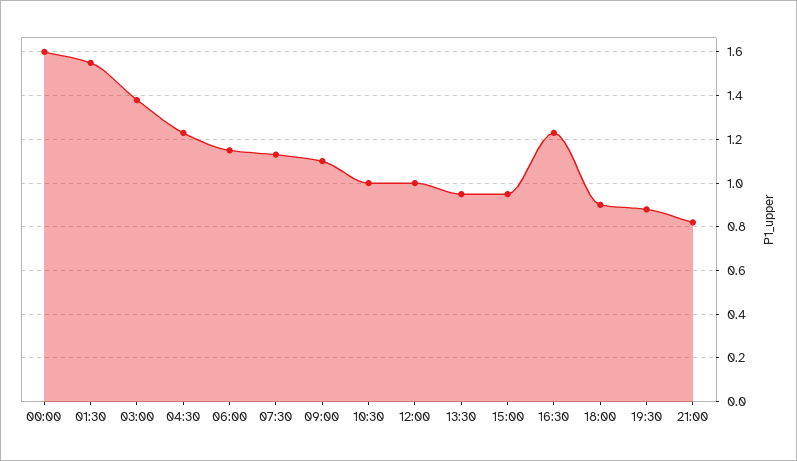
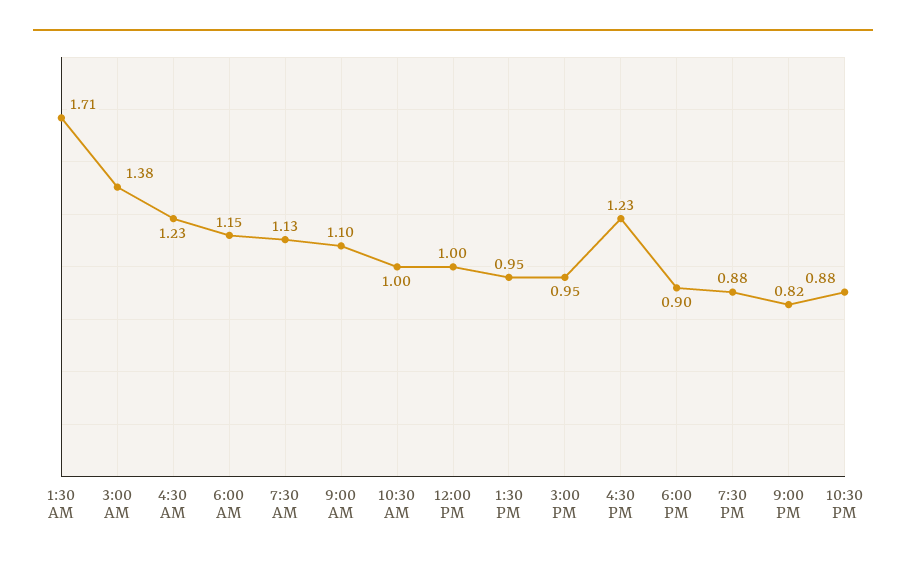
00:00: 1.6 -> none
01:30: 1.55 -> 1.71
10:30 PM: none -> 0.88

